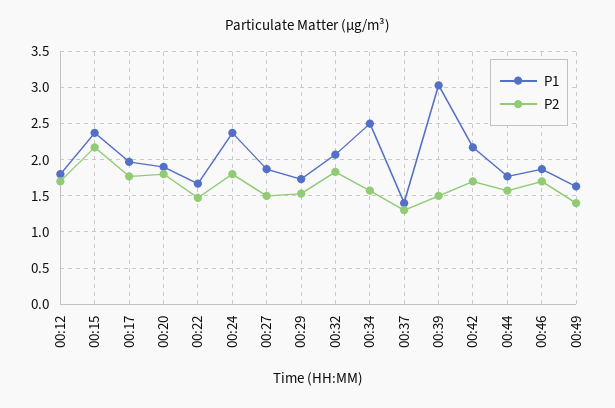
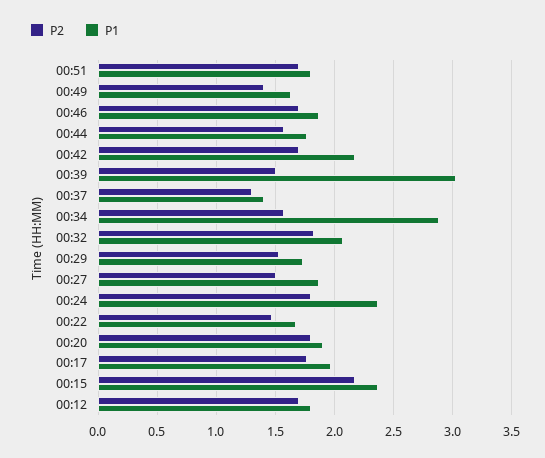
P1, 00:34: 2.5 -> 2.9
P2, 00:51: none -> 1.7
P1, 00:51: none -> 1.8

